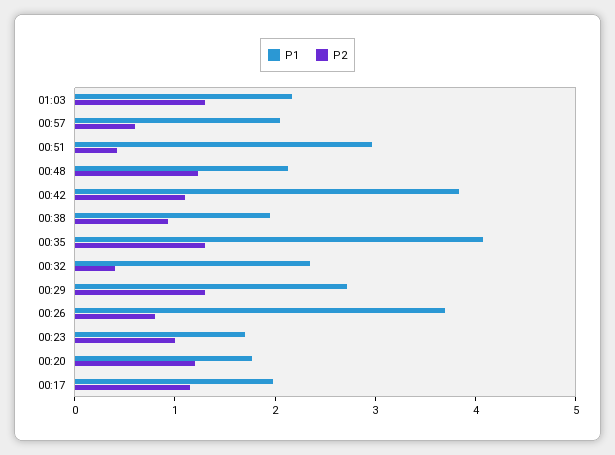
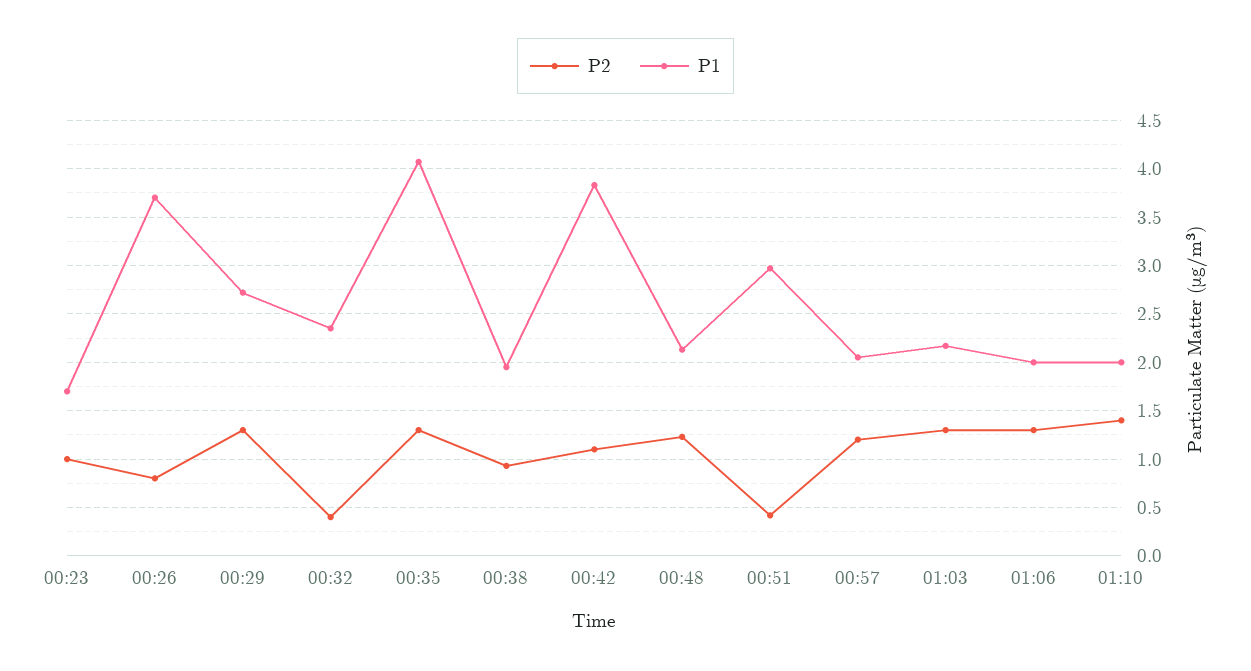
P2, 00:57: 0.6 -> 1.2
P1, 00:20: 1.8 -> none
P2, 00:20: 1.2 -> none
P1, 00:17: 2 -> none
P2, 00:17: 1.2 -> none
P2, 01:06: none -> 1.3
P1, 01:06: none -> 2
P2, 01:10: none -> 1.4
P1, 01:10: none -> 2

